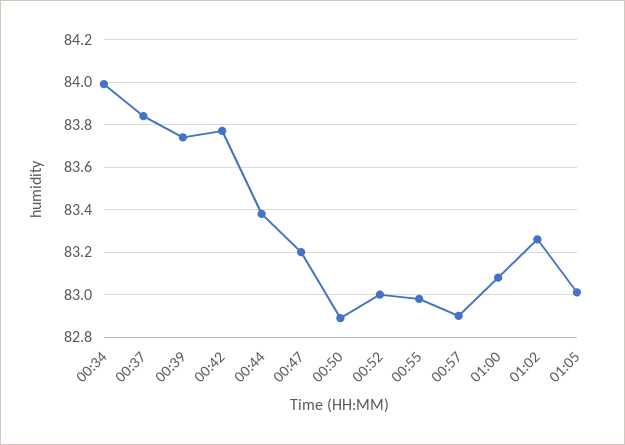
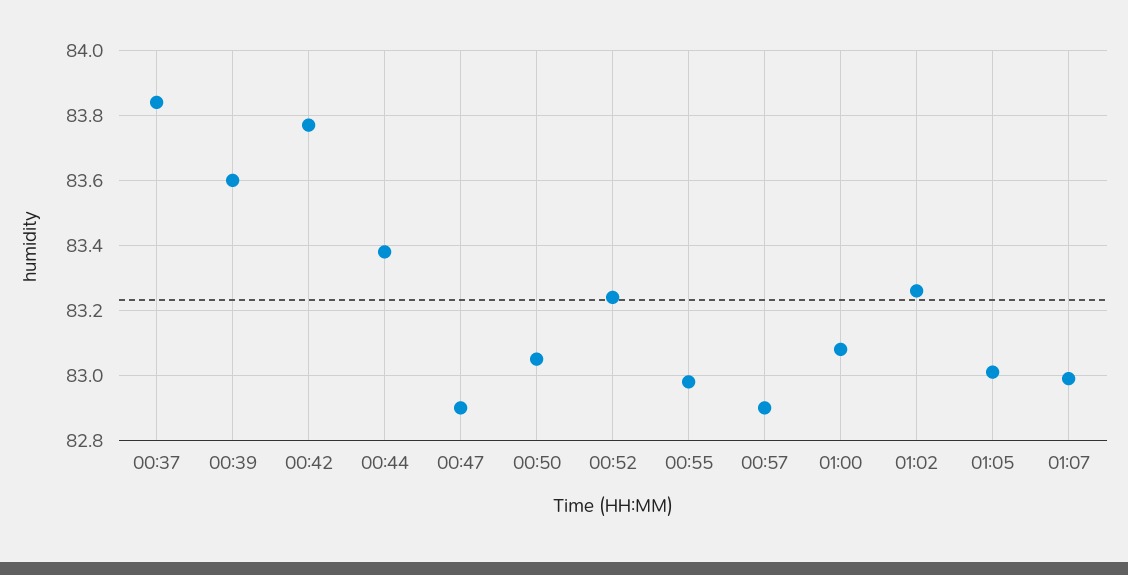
00:34: 84 -> none
00:39: 83.75 -> 83.6
00:47: 83.2 -> 82.9
00:50: 82.9 -> 83.05
00:52: 83 -> 83.25
01:07: none -> 83

